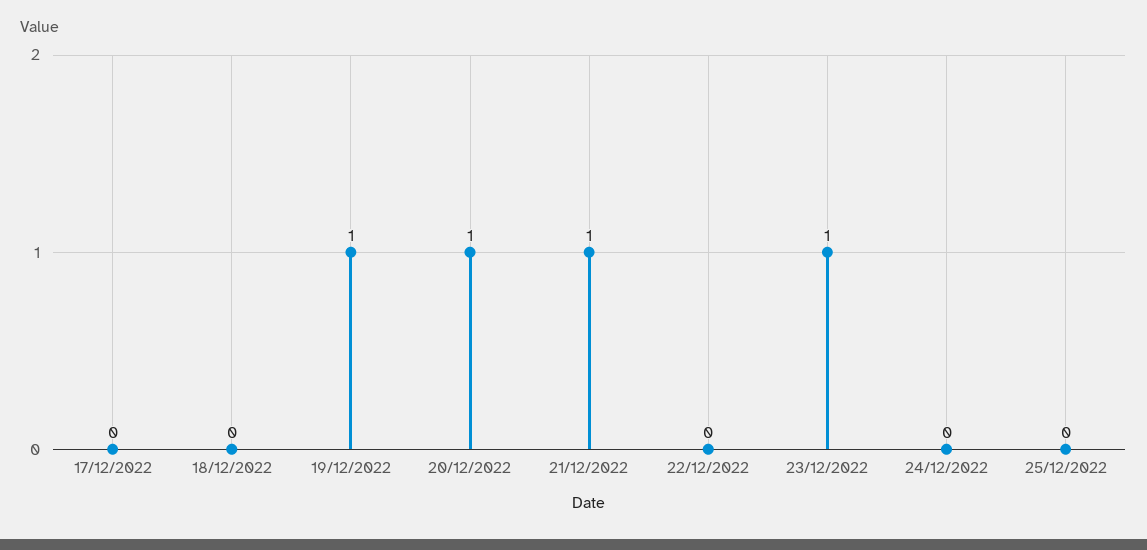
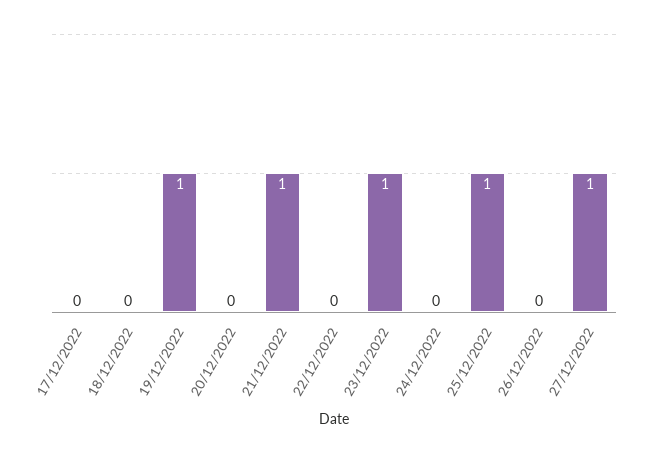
20/12/2022: 1 -> 0
25/12/2022: 0 -> 1
26/12/2022: none -> 0
27/12/2022: none -> 1

